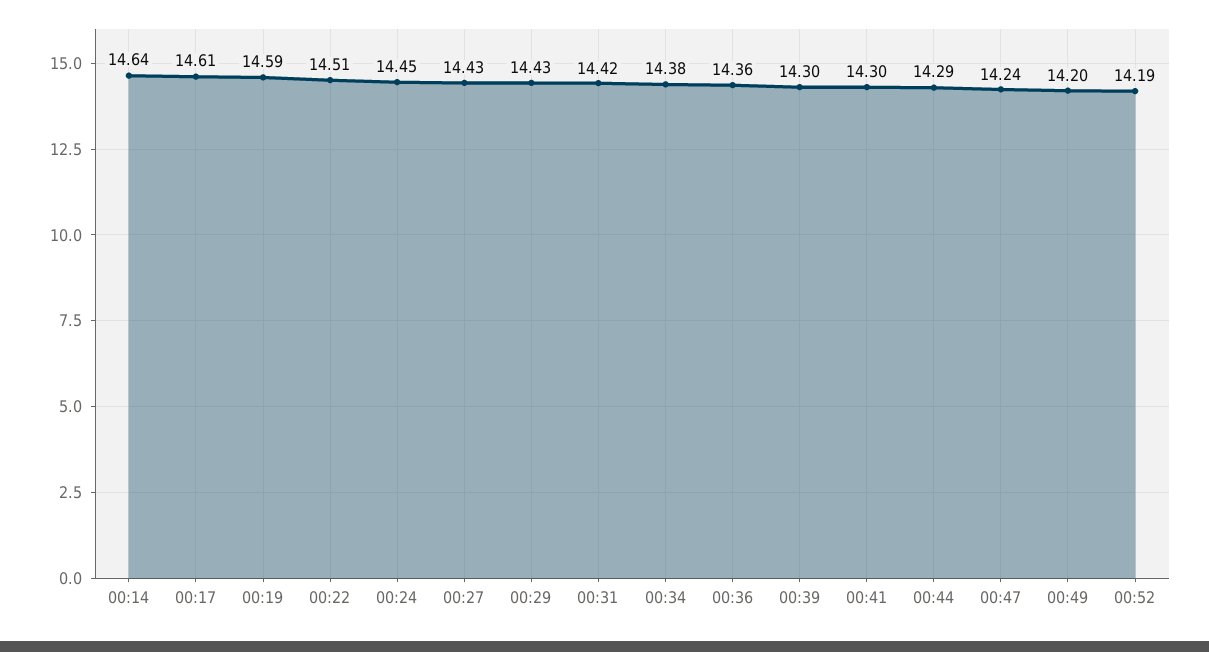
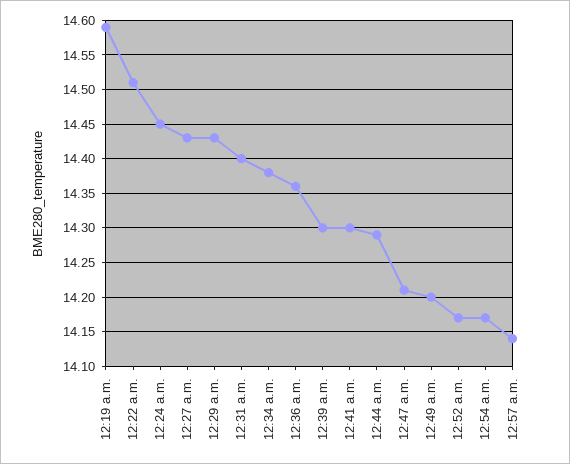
00:14: 14.64 -> none
00:17: 14.61 -> none
00:31: 14.42 -> 14.4
00:47: 14.24 -> 14.21
00:52: 14.19 -> 14.17
12:54 a.m.: none -> 14.17
12:57 a.m.: none -> 14.14

